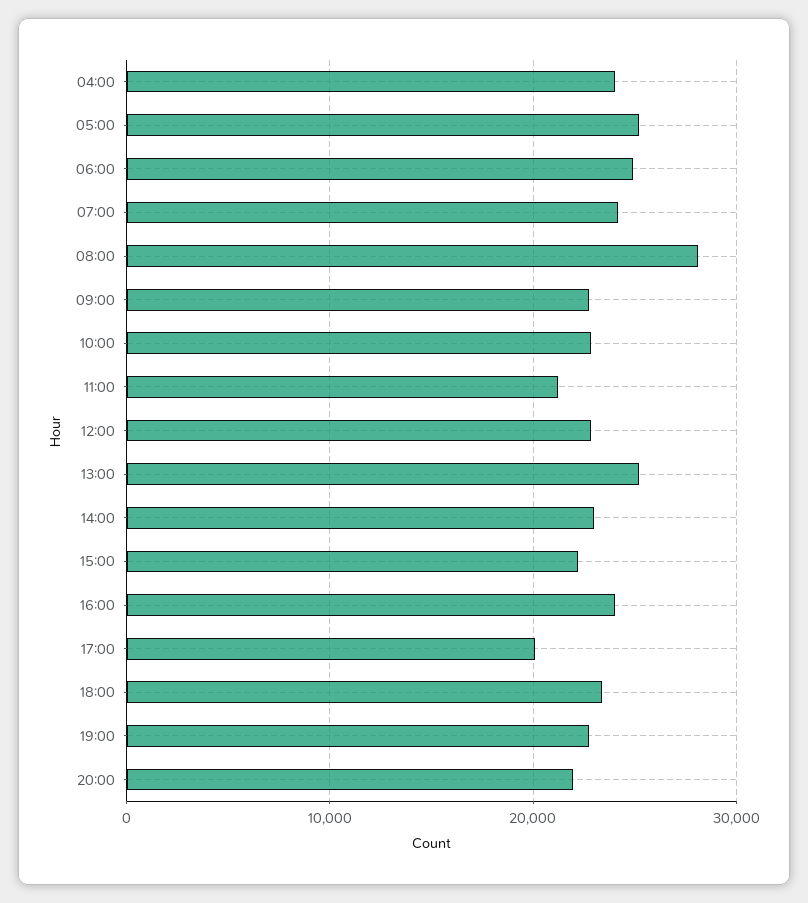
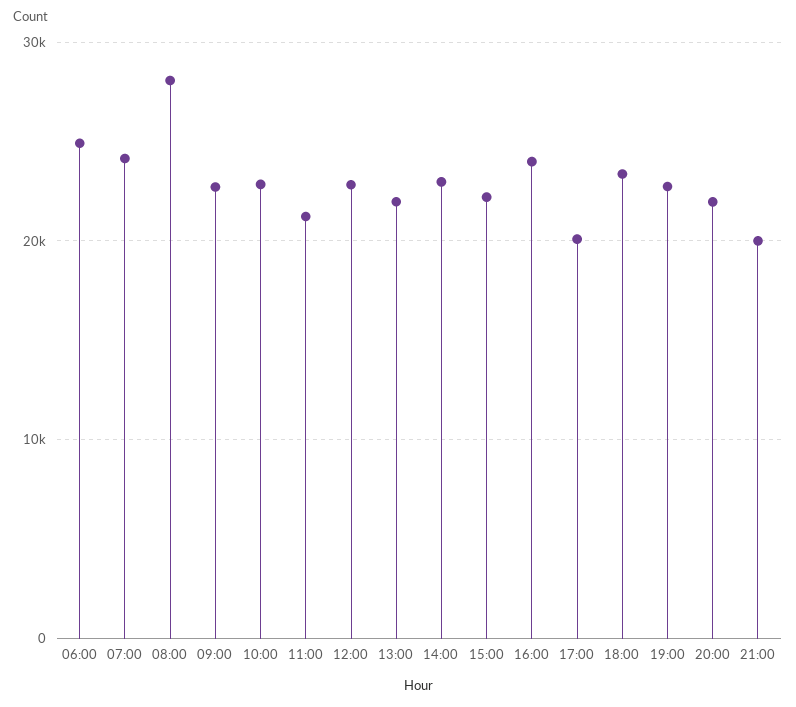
04:00: 24000 -> none
05:00: 25000 -> none
13:00: 25000 -> 22000
21:00: none -> 20000

